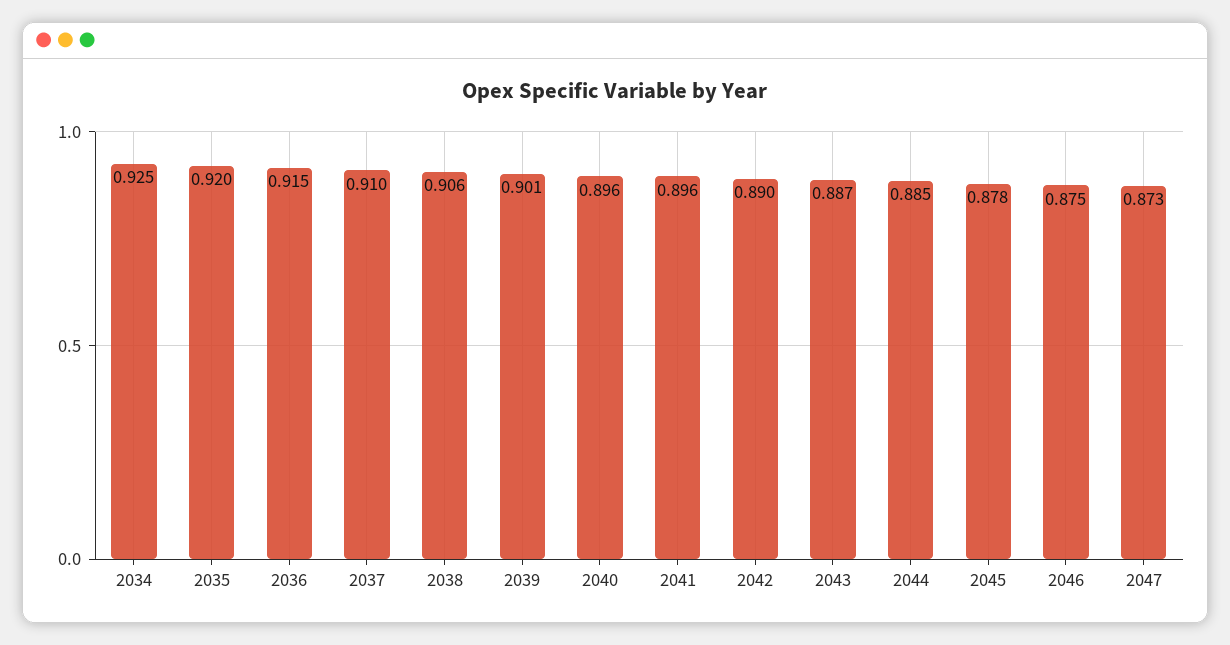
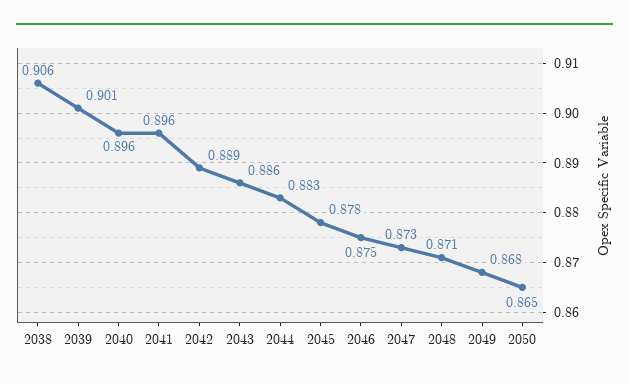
2034: 0.925 -> none
2035: 0.92 -> none
2036: 0.915 -> none
2037: 0.91 -> none
2042: 0.89 -> 0.889
2043: 0.887 -> 0.886
2044: 0.885 -> 0.883
2048: none -> 0.871
2049: none -> 0.868
2050: none -> 0.865

